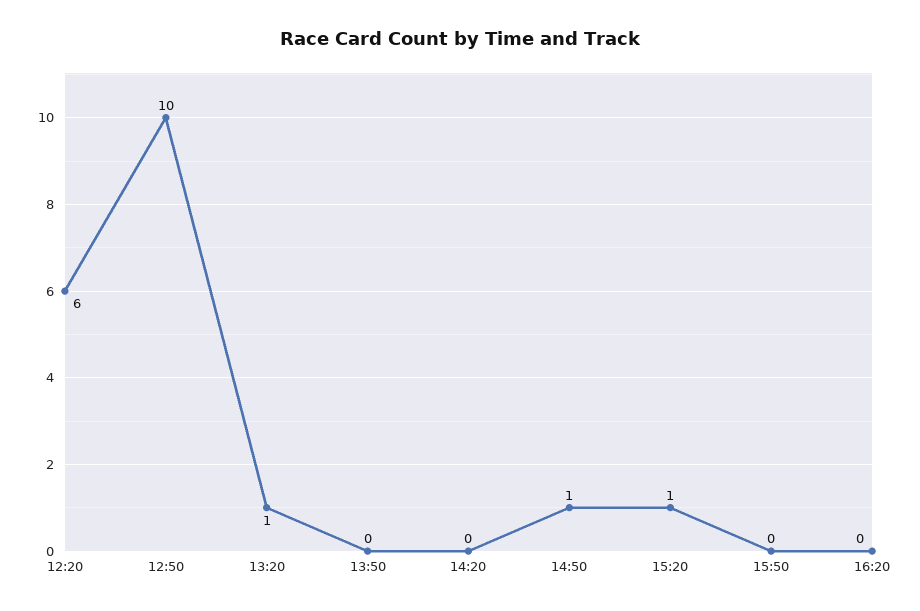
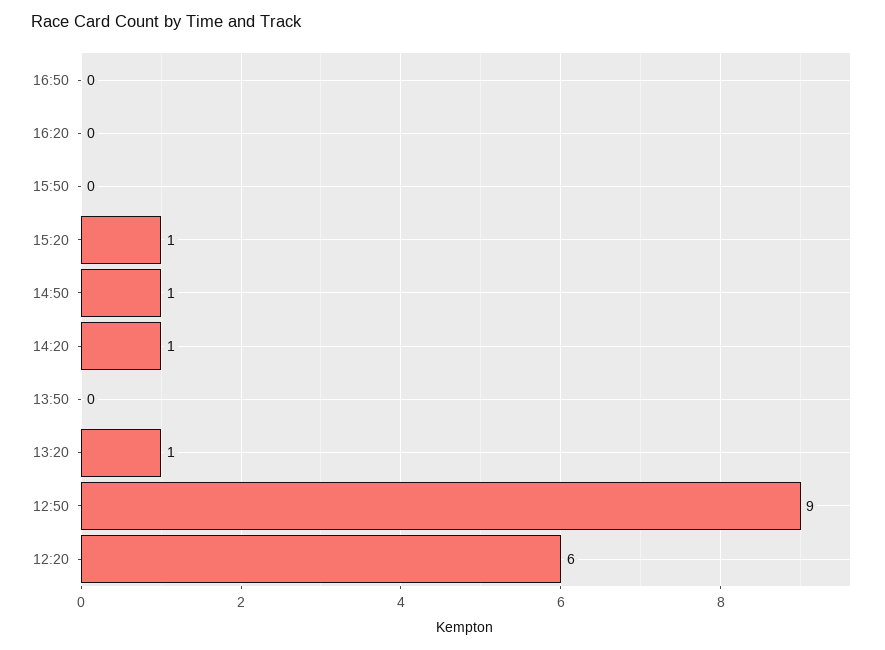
12:50: 10 -> 9
14:20: 0 -> 1
16:50: none -> 0

